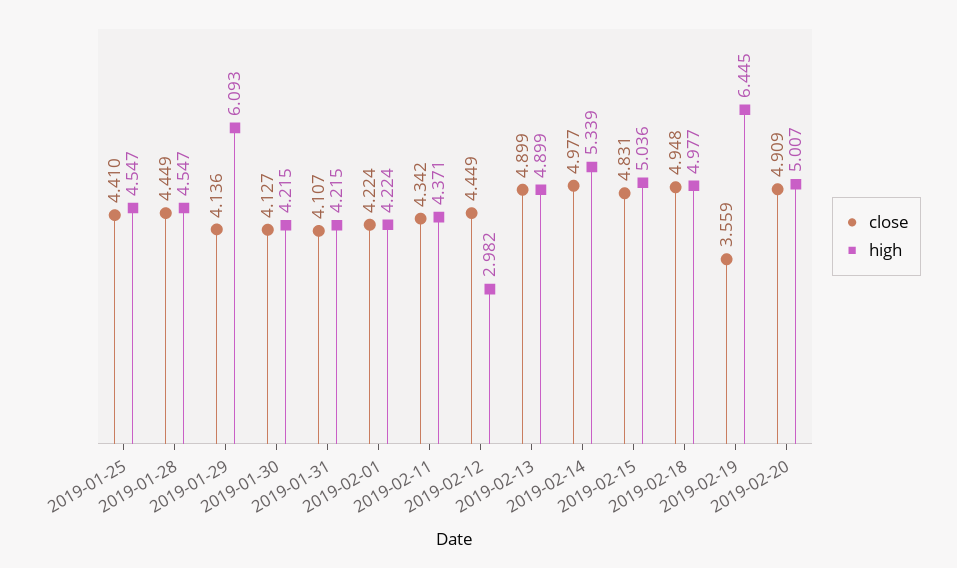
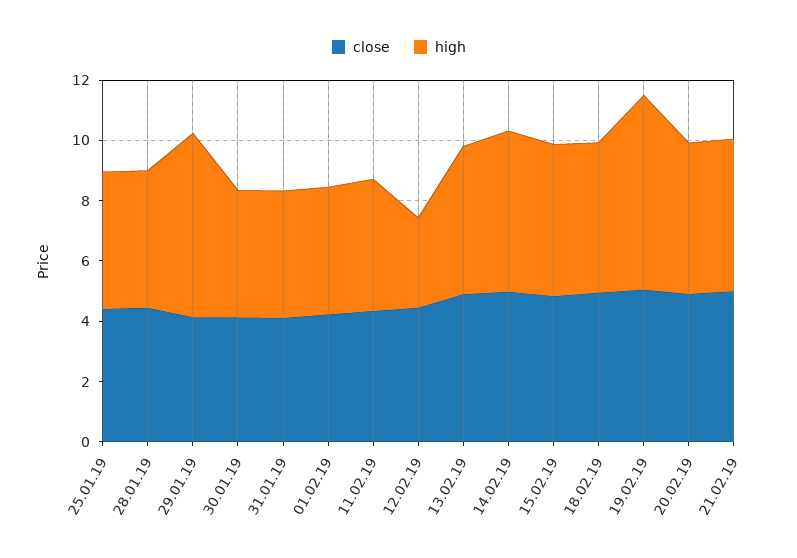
close, 2019-02-19: 3.559 -> 5
close, 21.02.19: none -> 5
high, 21.02.19: none -> 5

